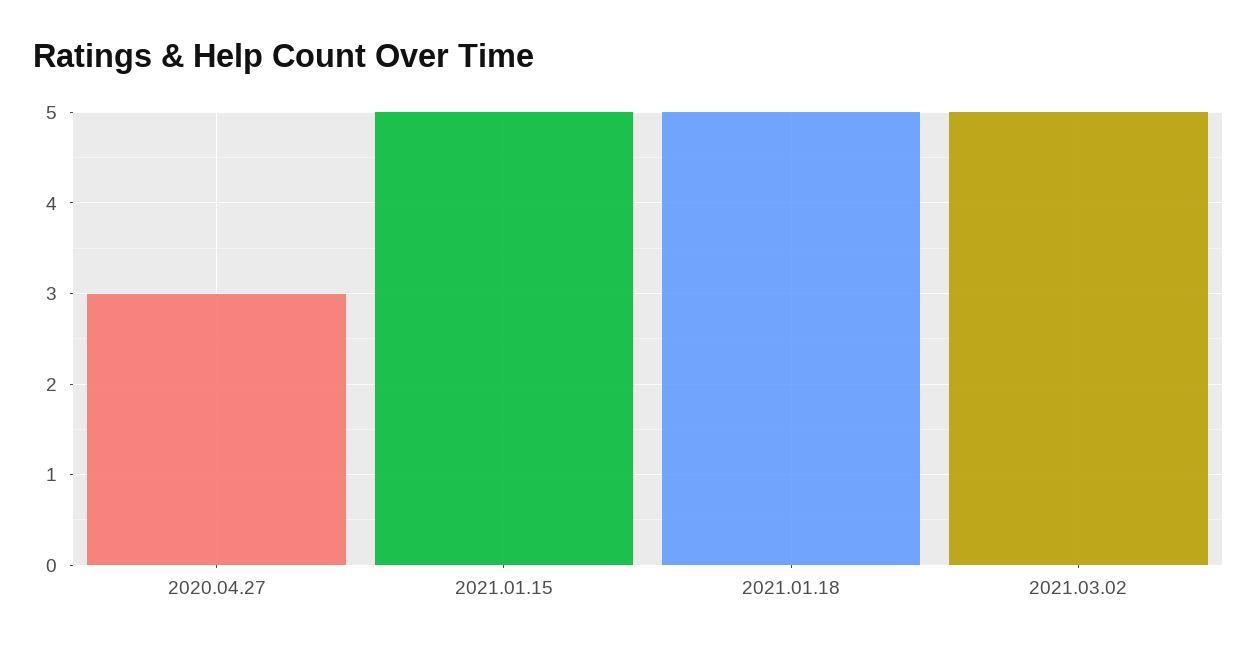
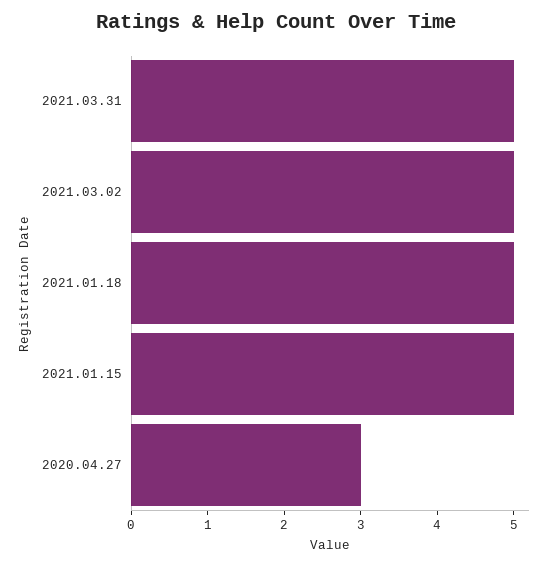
2021.03.31: none -> 5

